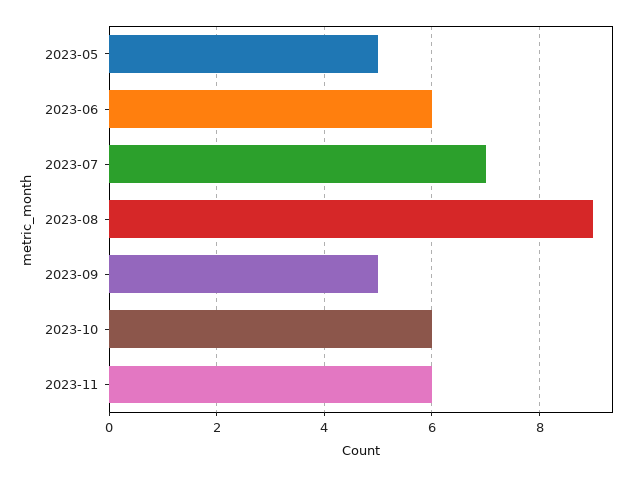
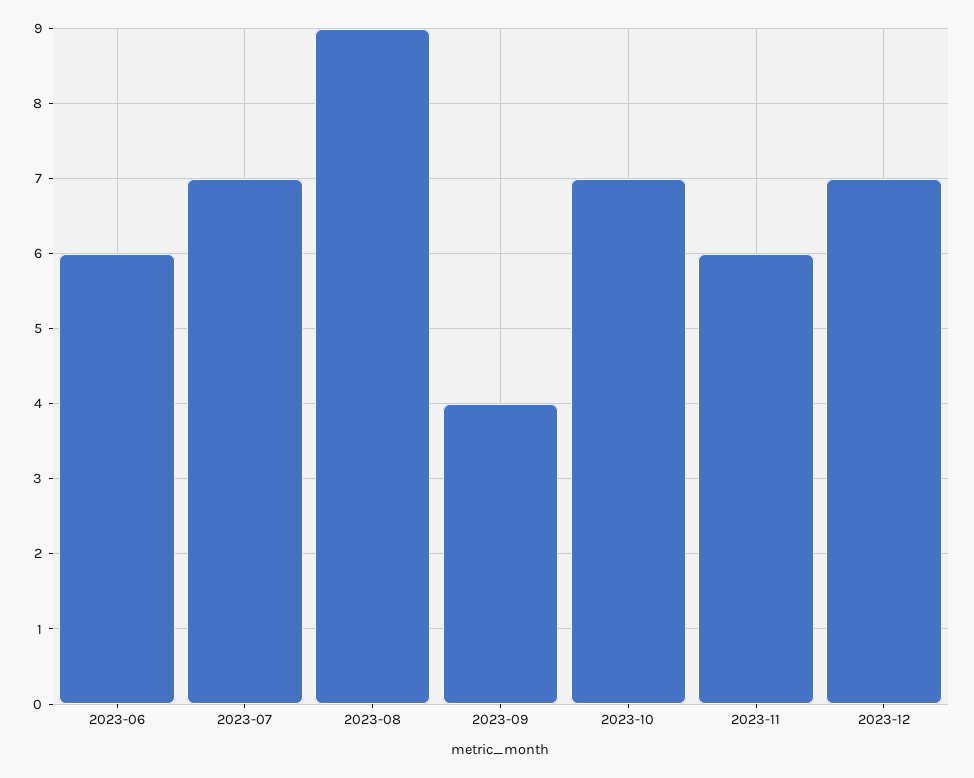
2023-05: 5 -> none
2023-09: 5 -> 4
2023-10: 6 -> 7
2023-12: none -> 7

